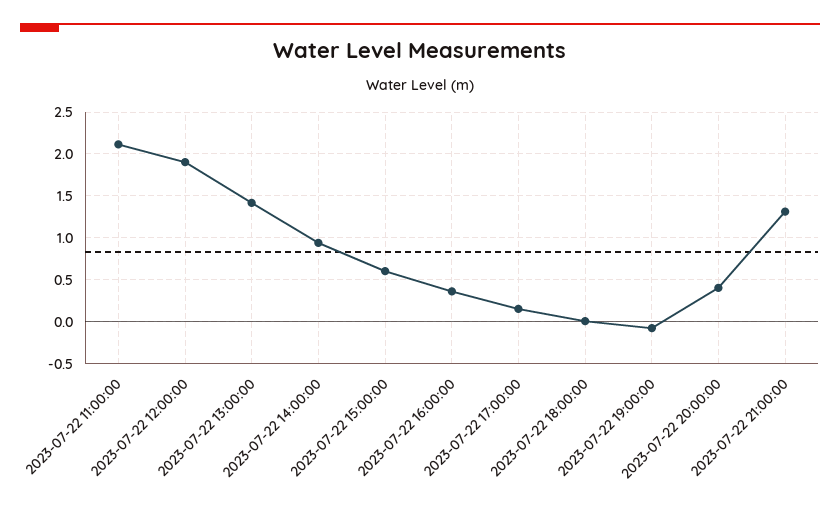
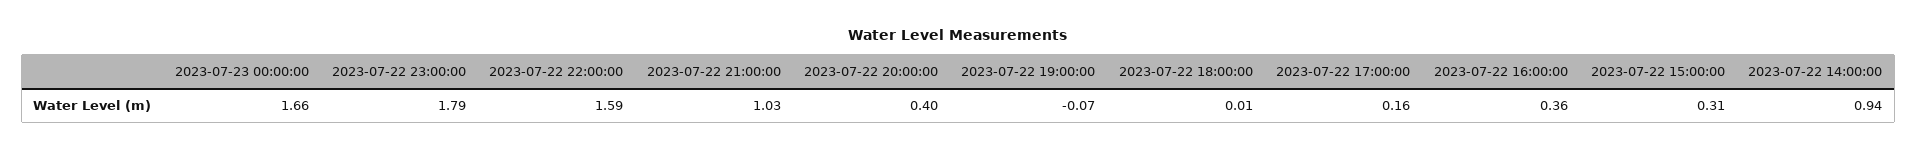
2023-07-22 11:00:00: 2.1 -> none
2023-07-22 12:00:00: 1.9 -> none
2023-07-22 13:00:00: 1.4 -> none
2023-07-22 15:00:00: 0.6 -> 0.31
2023-07-22 21:00:00: 1.3 -> 1.03
2023-07-23 00:00:00: none -> 1.66
2023-07-22 23:00:00: none -> 1.79
2023-07-22 22:00:00: none -> 1.59

